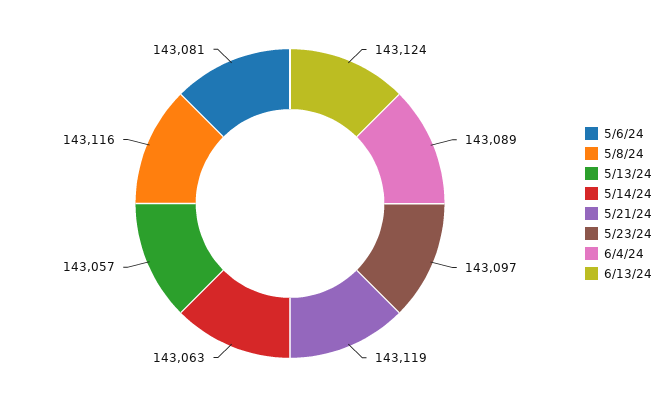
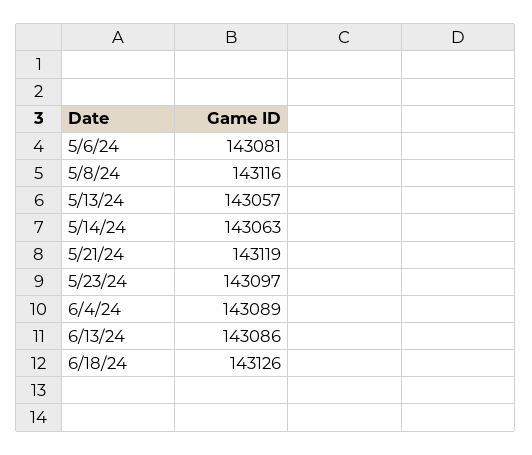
6/13/24: 143124 -> 143086
6/18/24: none -> 143126

